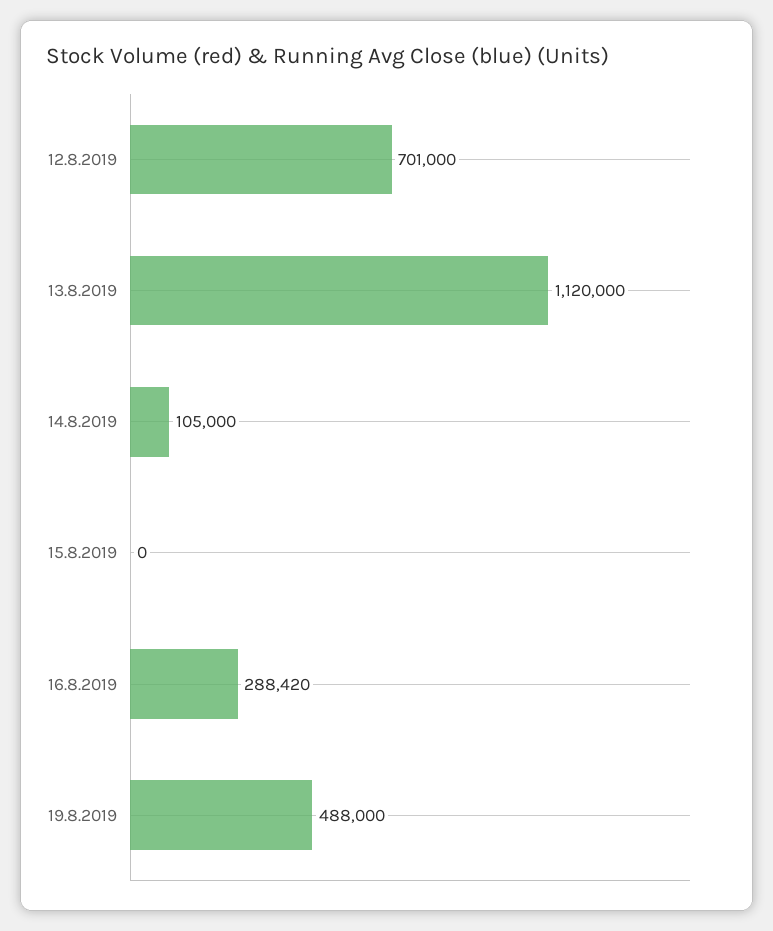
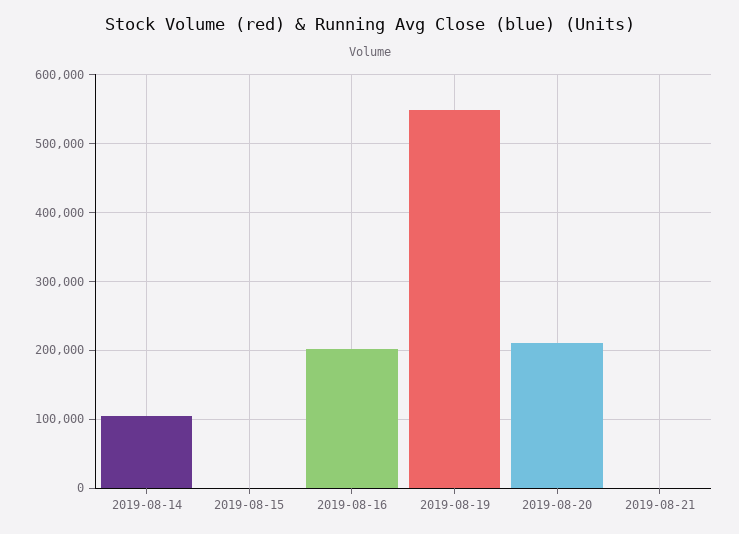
12.8.2019: 701000 -> none
13.8.2019: 1120000 -> none
16.8.2019: 288420 -> 200000
19.8.2019: 488000 -> 550000
2019-08-20: none -> 210000
2019-08-21: none -> 0

